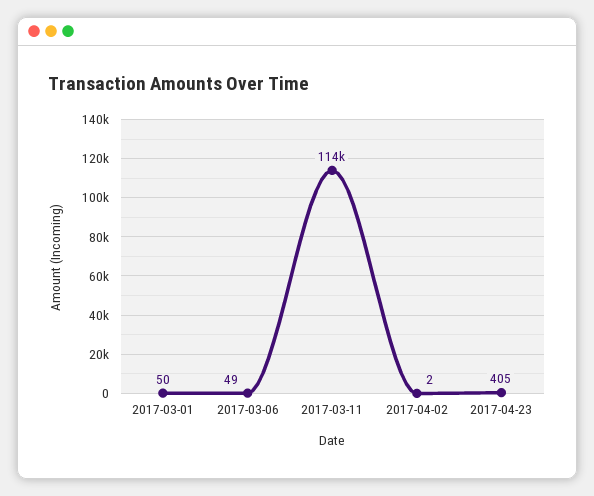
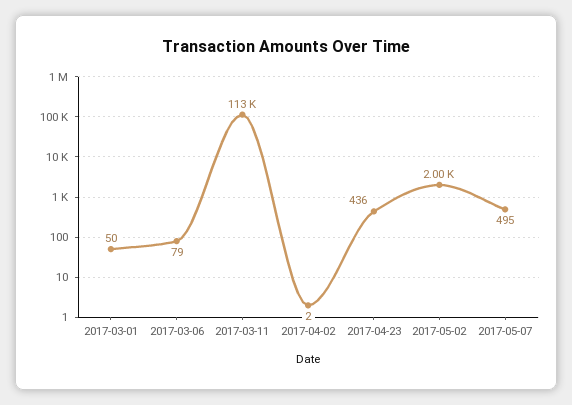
2017-03-06: 49 -> 79
2017-03-11: 114000 -> 113000
2017-04-23: 405 -> 436
2017-05-02: none -> 2000
2017-05-07: none -> 495

